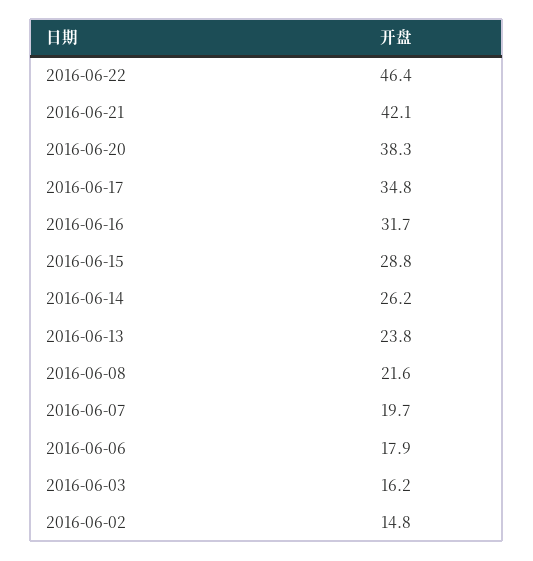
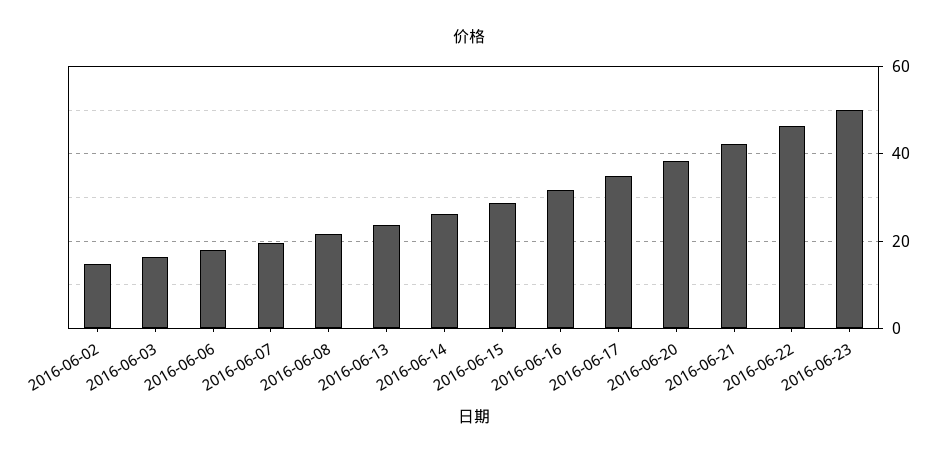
2016-06-23: none -> 50

